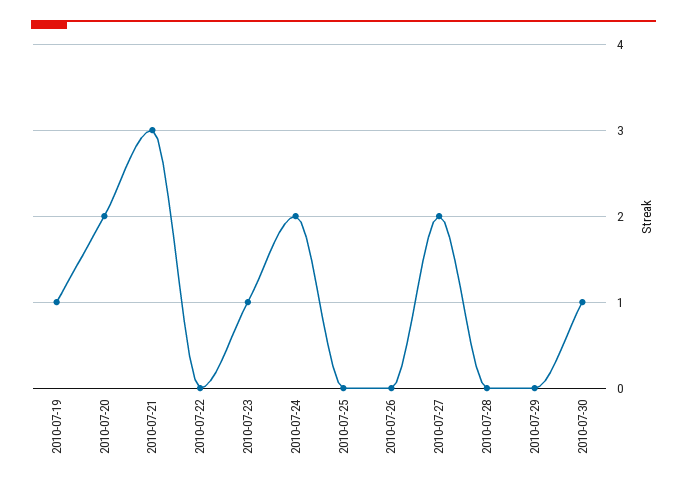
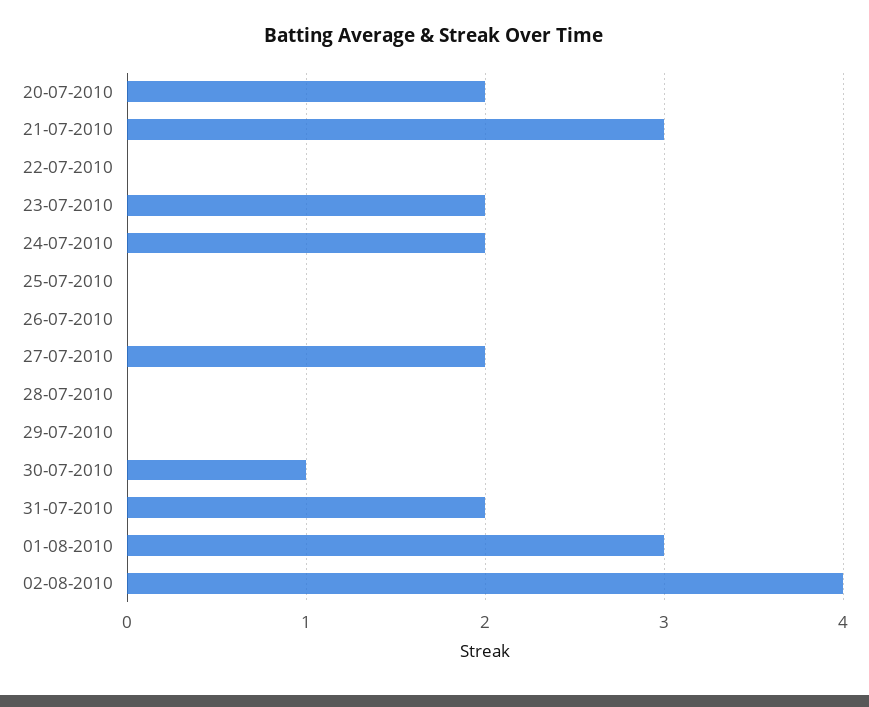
2010-07-19: 1 -> none
2010-07-23: 1 -> 2
31-07-2010: none -> 2
01-08-2010: none -> 3
02-08-2010: none -> 4

